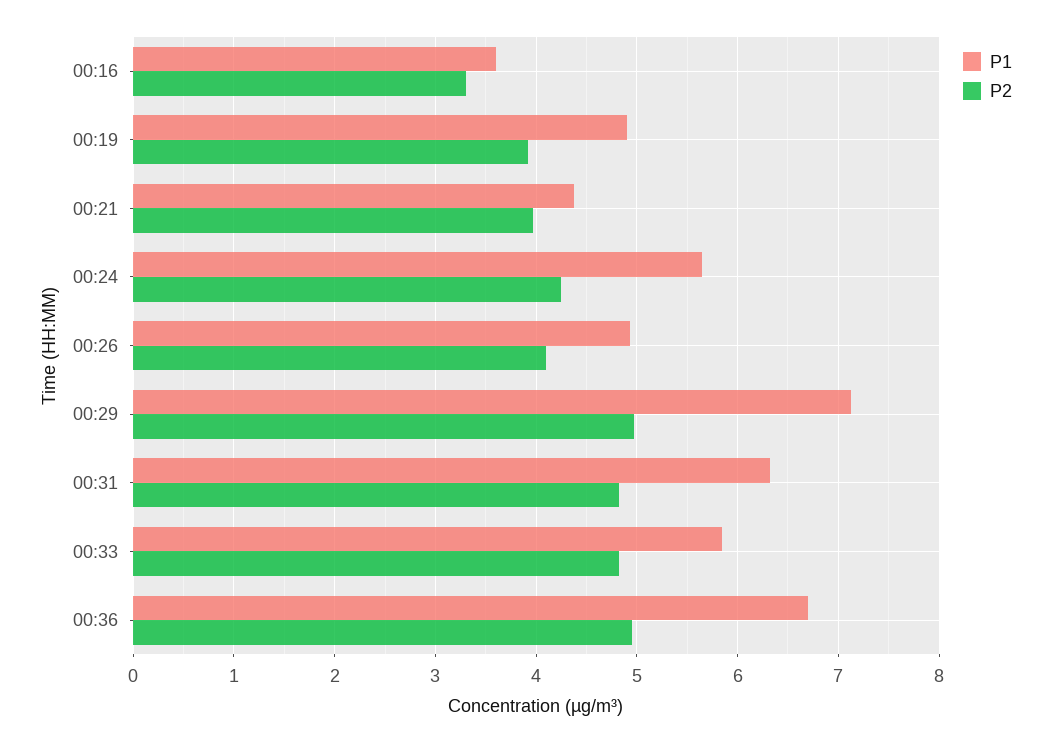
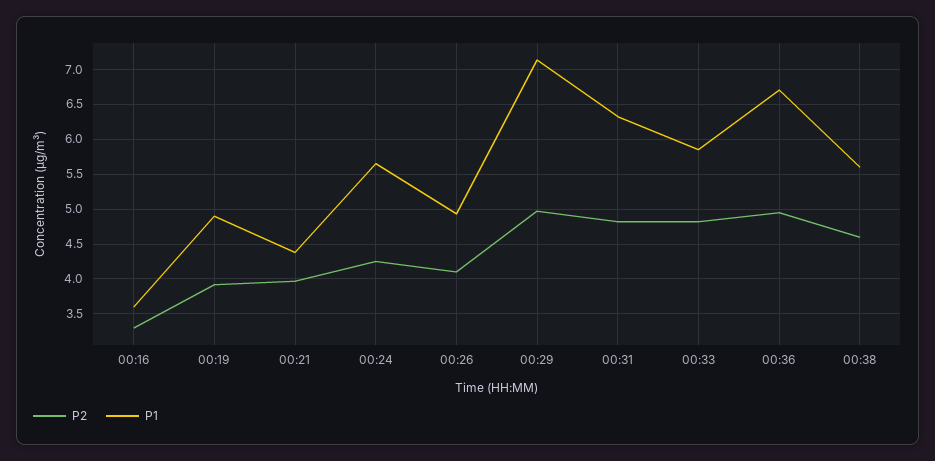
P2, 00:38: none -> 4.6
P1, 00:38: none -> 5.6

